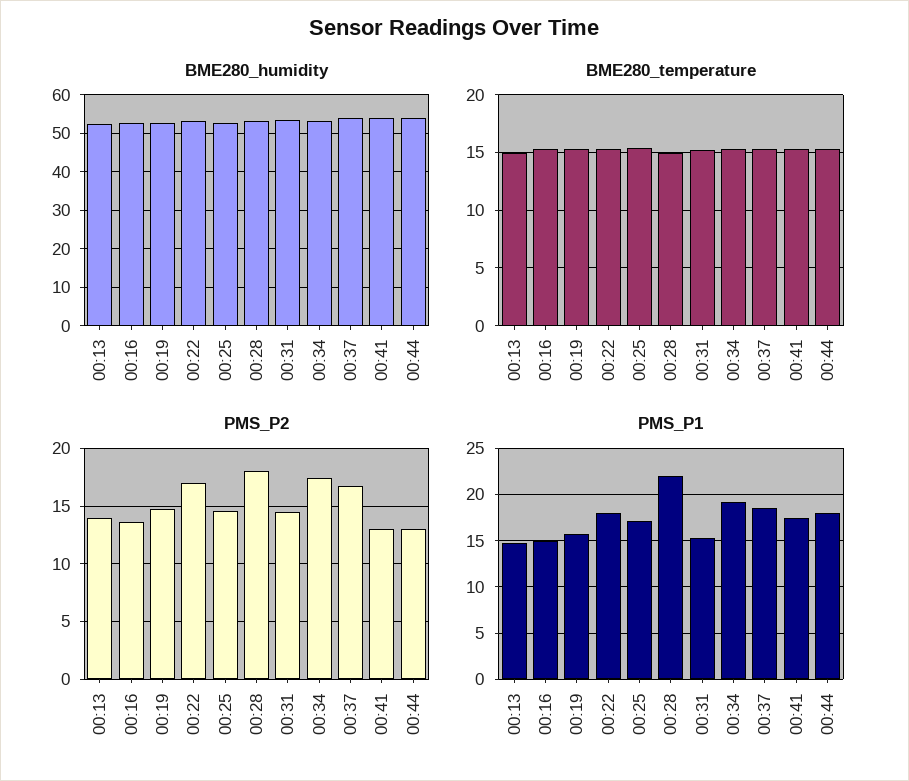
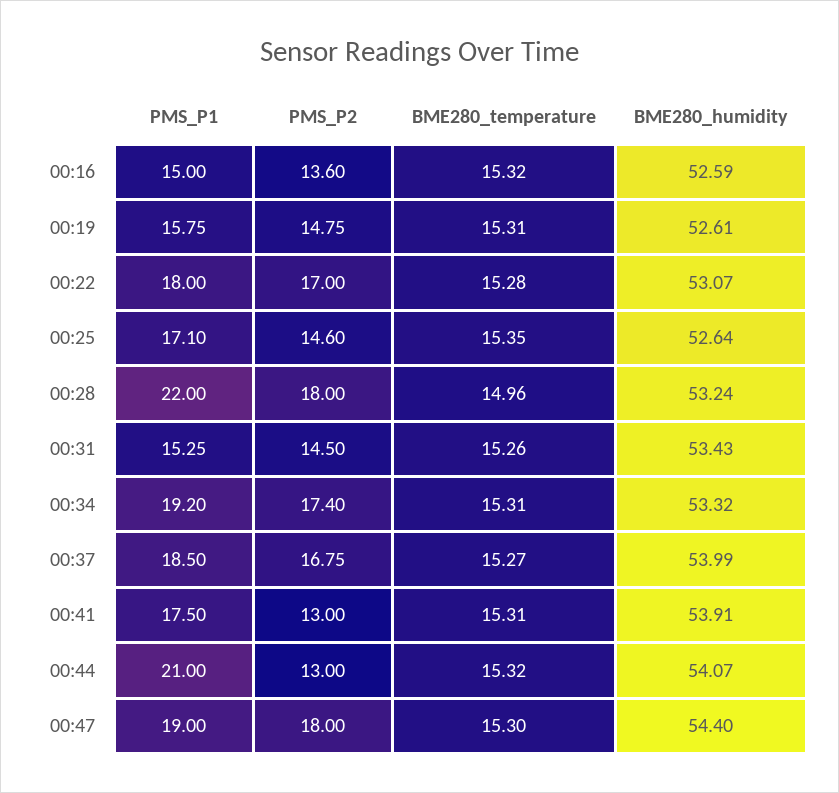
BME280_humidity, 00:13: 52 -> none
BME280_temperature, 00:13: 15 -> none
PMS_P2, 00:13: 14 -> none
PMS_P1, 00:13: 15 -> none
PMS_P1, 00:44: 18 -> 21
PMS_P1, 00:47: none -> 19
PMS_P2, 00:47: none -> 18
BME280_temperature, 00:47: none -> 15.3
BME280_humidity, 00:47: none -> 54.4

